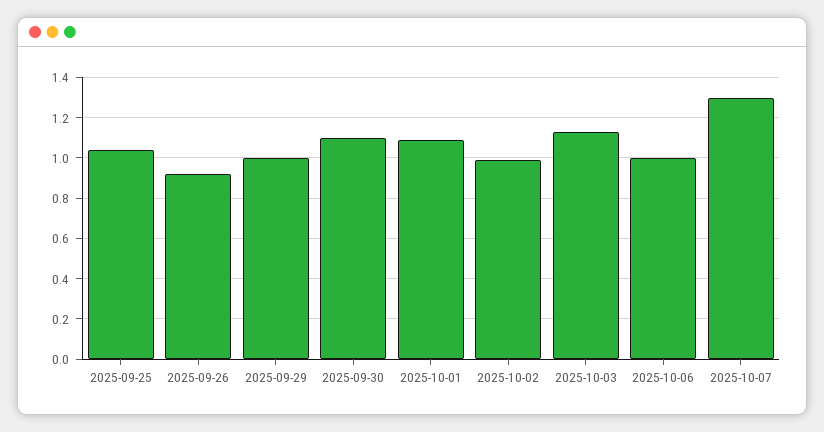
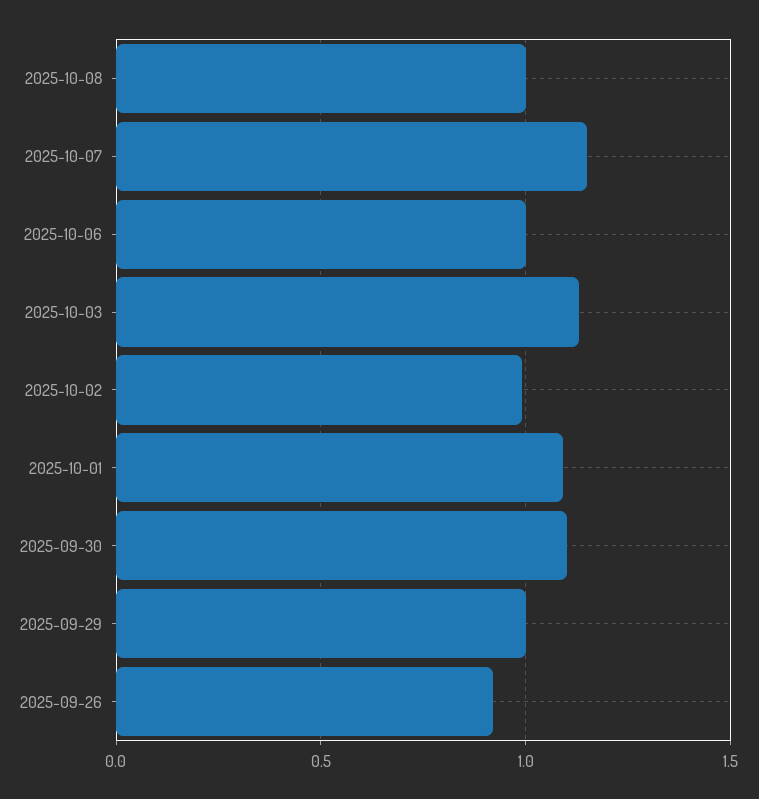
2025-09-25: 1.05 -> none
2025-10-07: 1.3 -> 1.15
2025-10-08: none -> 1

